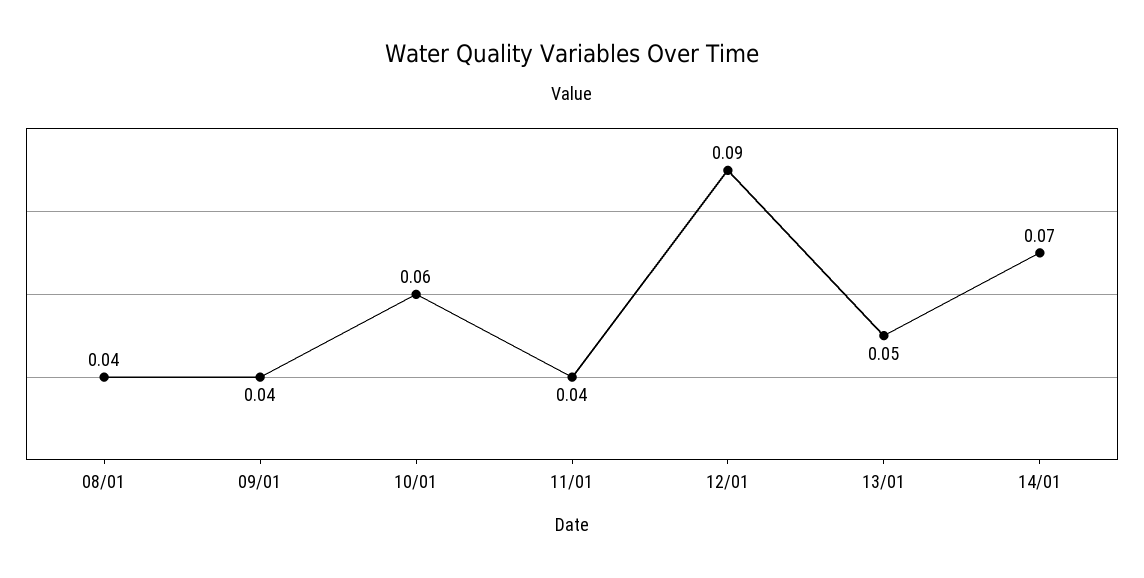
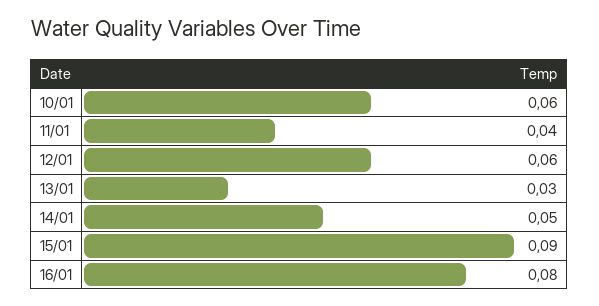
08/01: 0.04 -> none
09/01: 0.04 -> none
12/01: 0.09 -> 0.06
13/01: 0.05 -> 0.03
14/01: 0.07 -> 0.05
15/01: none -> 0.09
16/01: none -> 0.08

